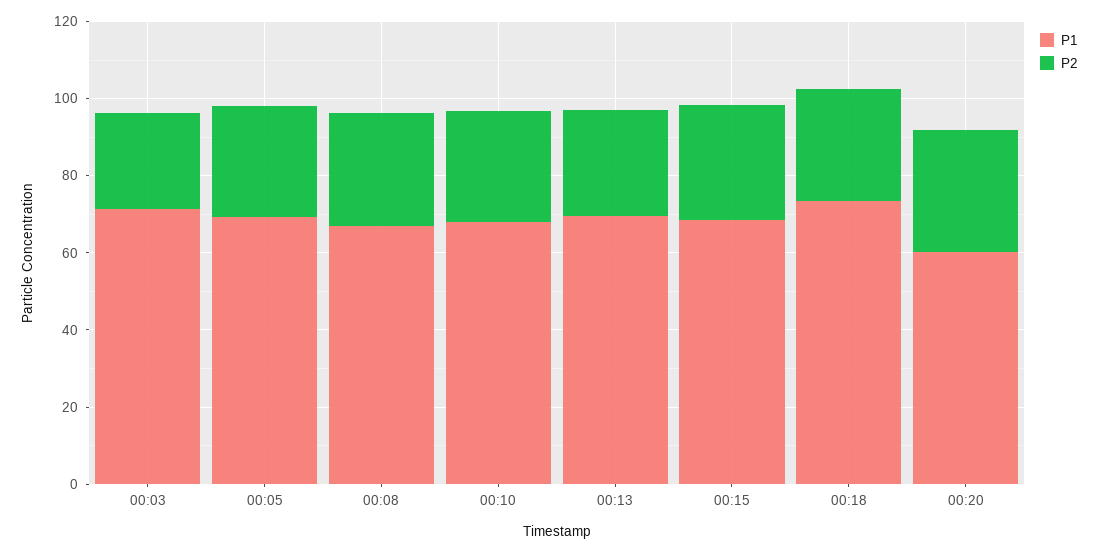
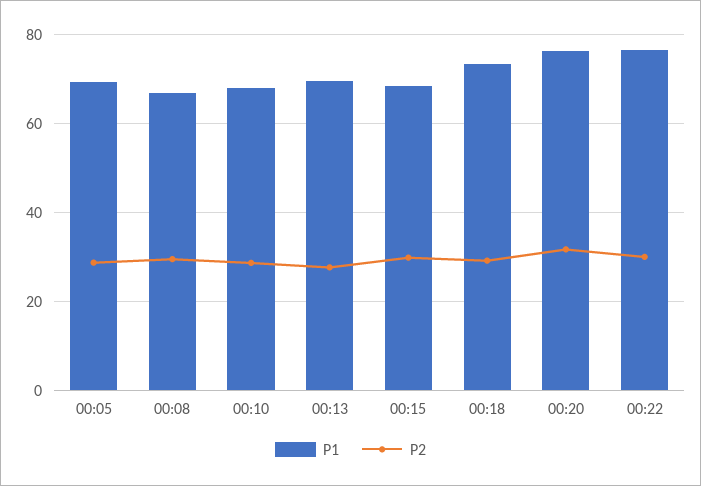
P1, 00:03: 70 -> none
P2, 00:03: 25 -> none
P1, 00:20: 60 -> 76
P1, 00:22: none -> 76
P2, 00:22: none -> 30

